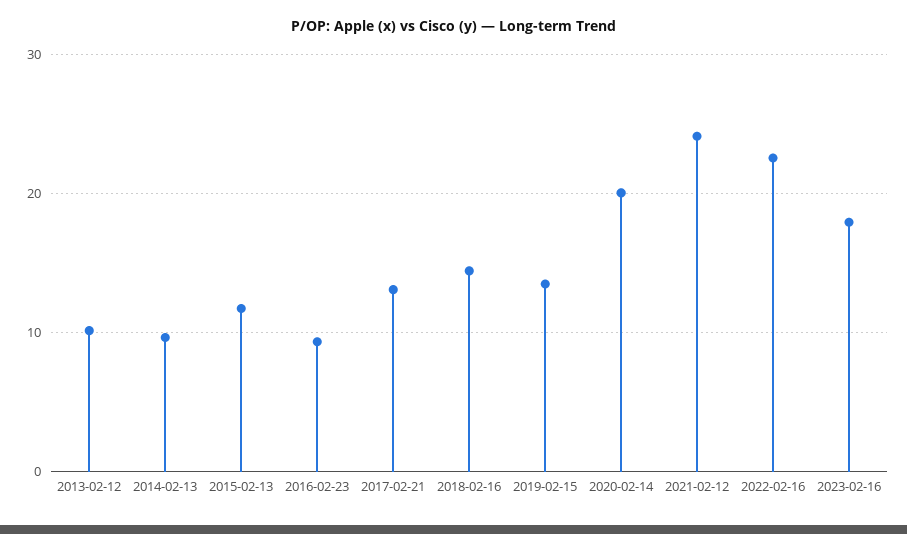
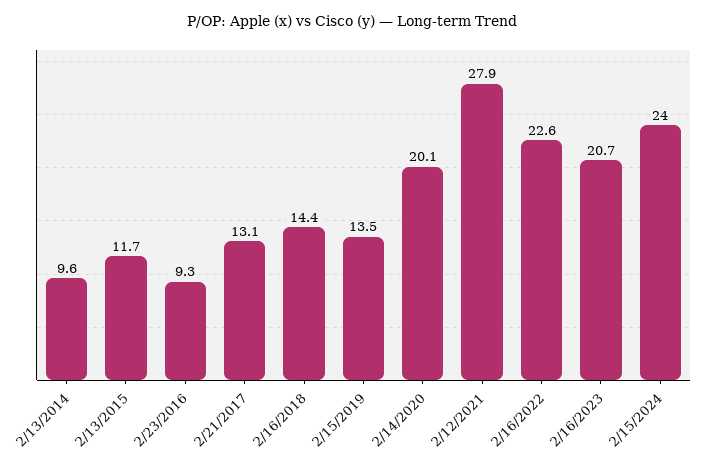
2013-02-12: 10 -> none
2021-02-12: 24 -> 27.9
2023-02-16: 18 -> 20.7
2/15/2024: none -> 24

